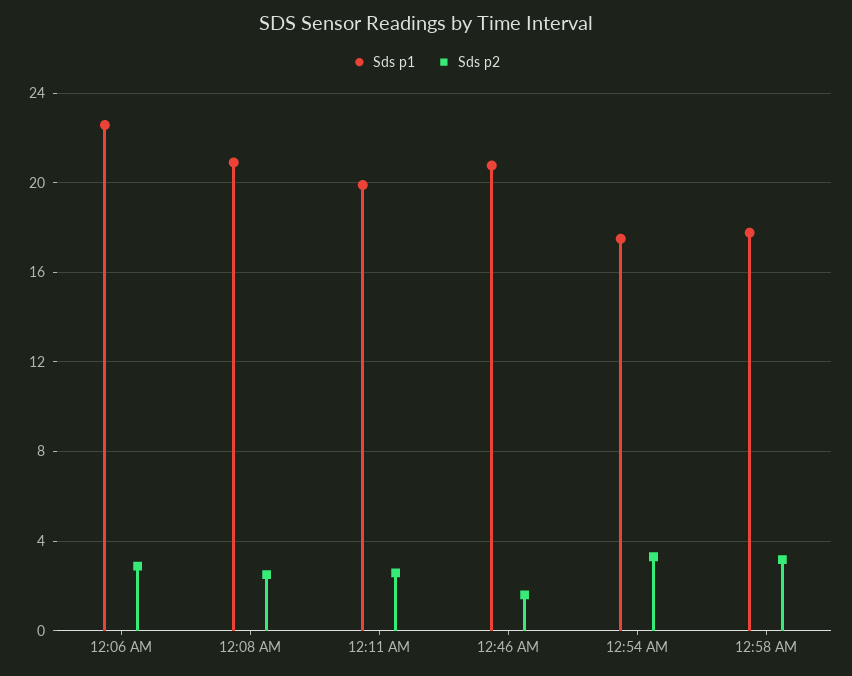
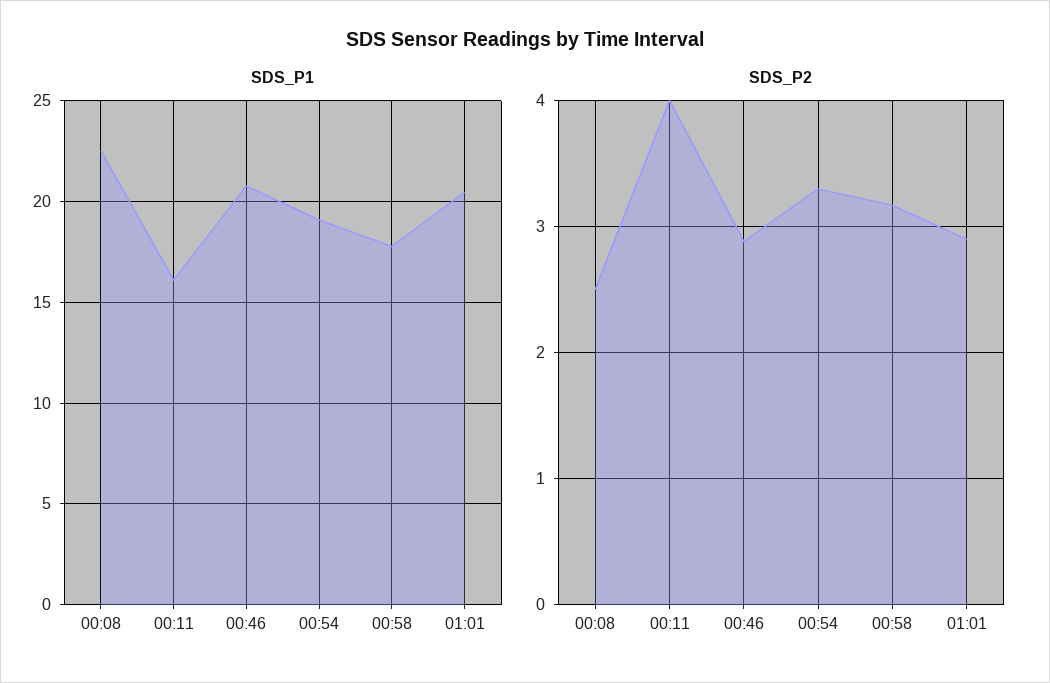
Sds p1, 12:06 AM: 22.5 -> none
Sds p2, 12:06 AM: 3 -> none
Sds p1, 12:08 AM: 21 -> 22.5
Sds p1, 12:11 AM: 20 -> 16
Sds p2, 12:11 AM: 2.5 -> 4
Sds p2, 12:46 AM: 1.5 -> 2.9
Sds p1, 12:54 AM: 17.5 -> 19
Sds p1, 01:01: none -> 20.5
Sds p2, 01:01: none -> 2.9

